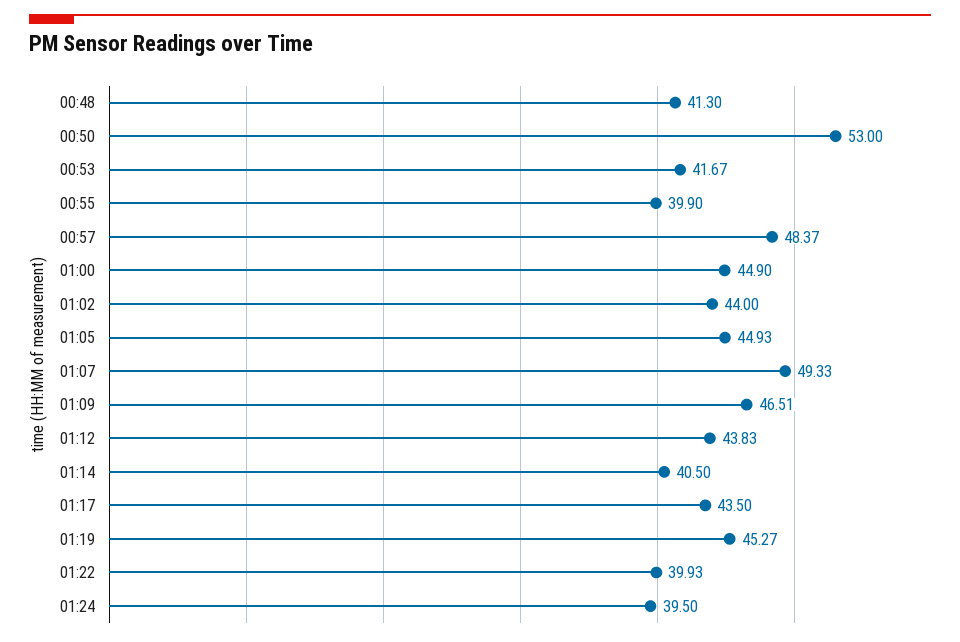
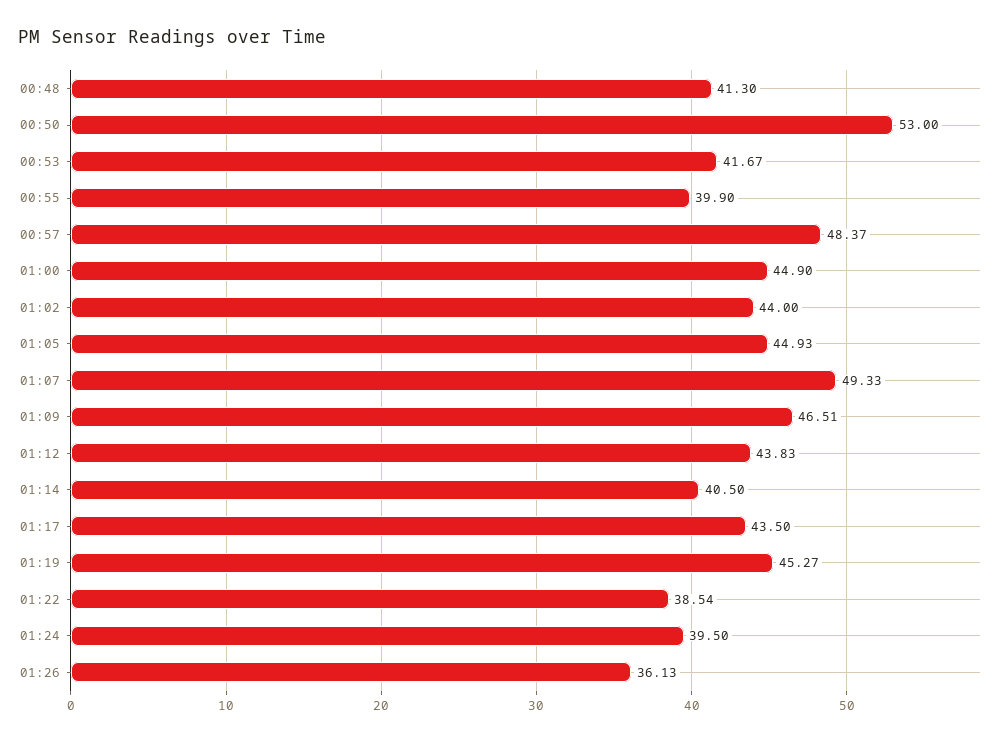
01:22: 39.93 -> 38.54
01:26: none -> 36.13

